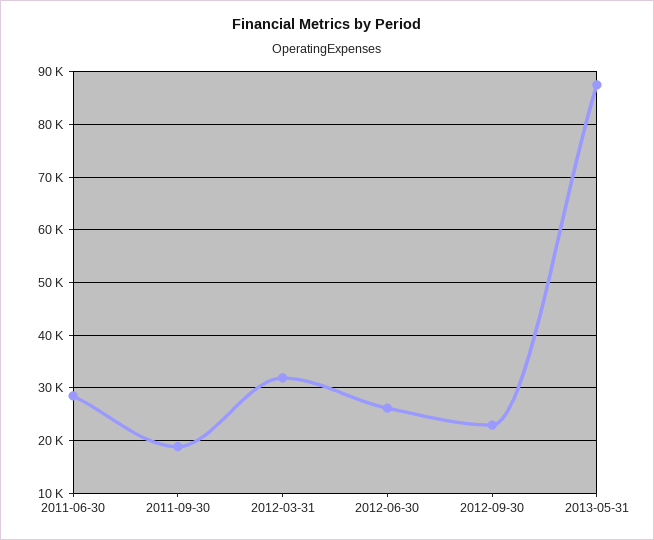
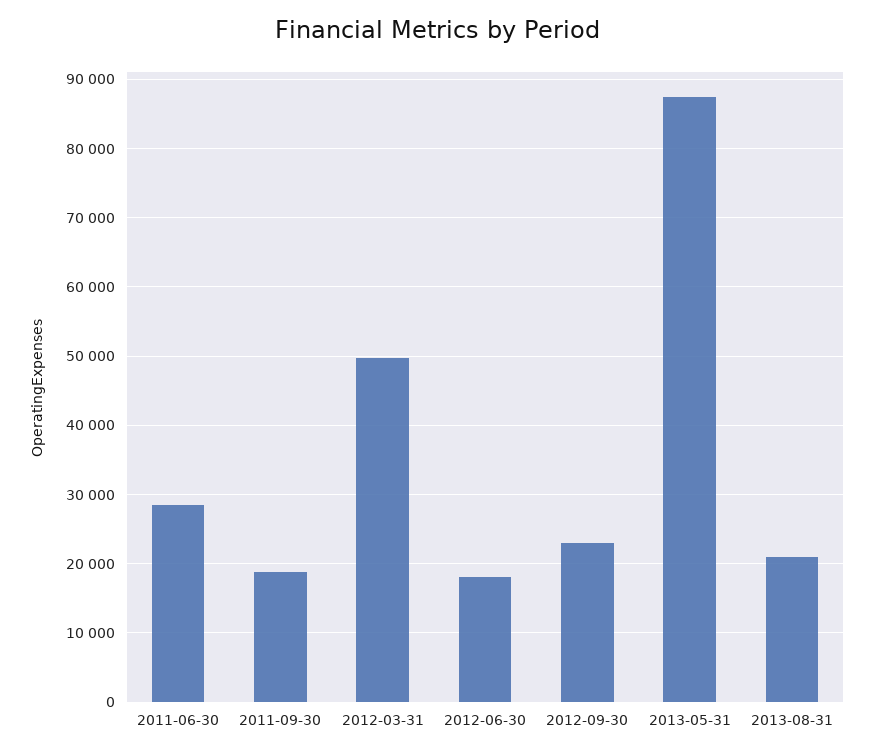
2012-03-31: 32000 -> 50000
2012-06-30: 26000 -> 18000
2013-08-31: none -> 21000

